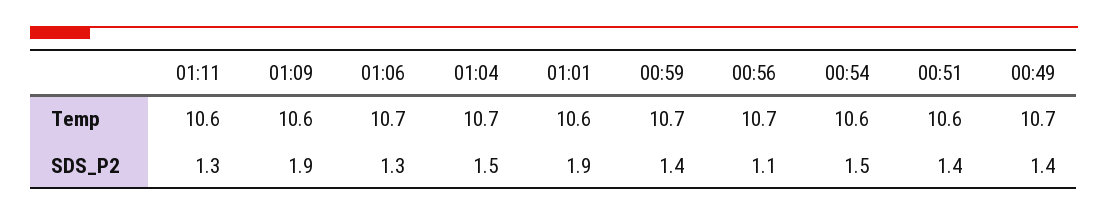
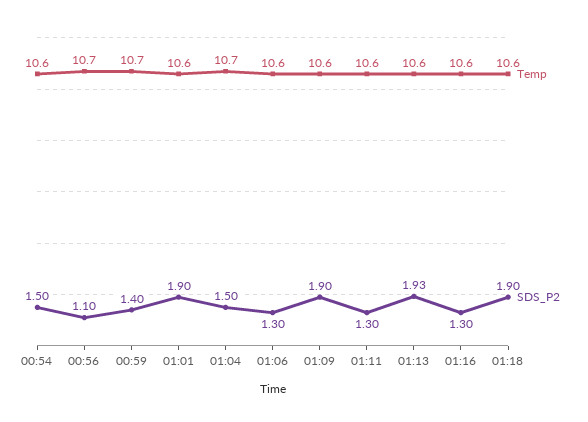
Temp, 01:06: 10.7 -> 10.6
Temp, 00:51: 10.6 -> none
Temp, 00:49: 10.7 -> none
SDS_P2, 00:51: 1.4 -> none
SDS_P2, 00:49: 1.4 -> none
Temp, 01:13: none -> 10.6
SDS_P2, 01:13: none -> 1.93
Temp, 01:16: none -> 10.6
SDS_P2, 01:16: none -> 1.3
Temp, 01:18: none -> 10.6
SDS_P2, 01:18: none -> 1.9

